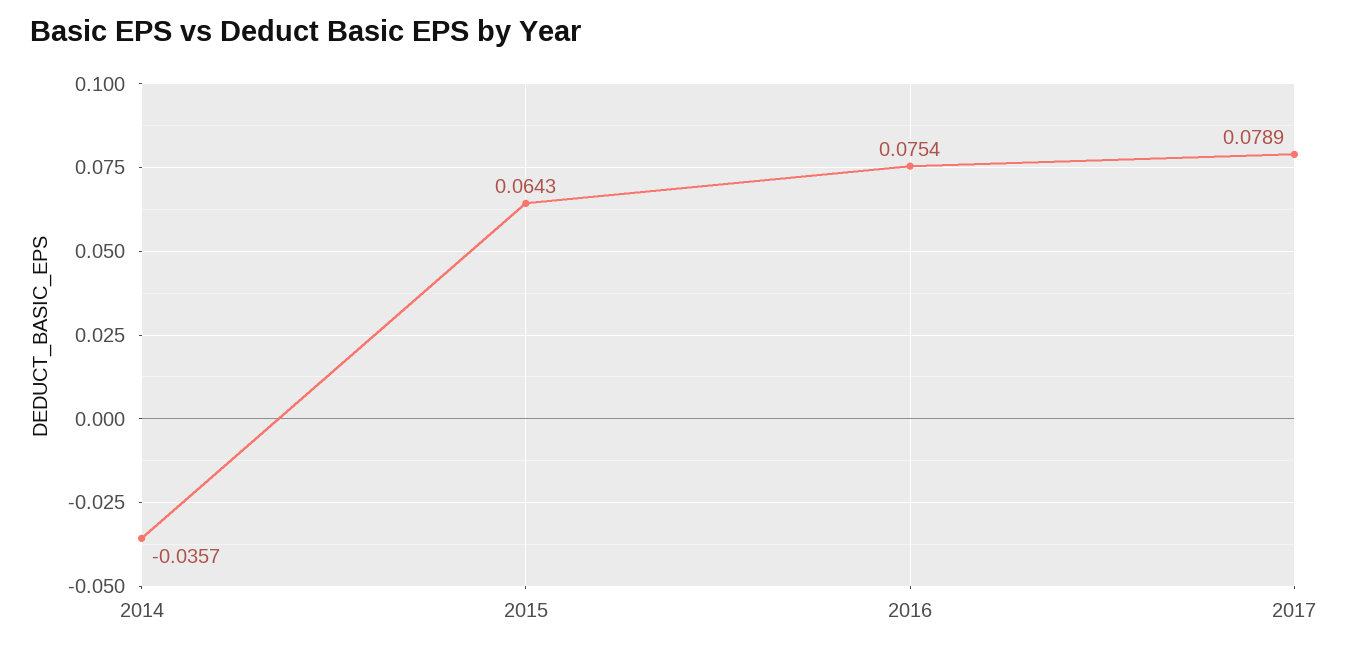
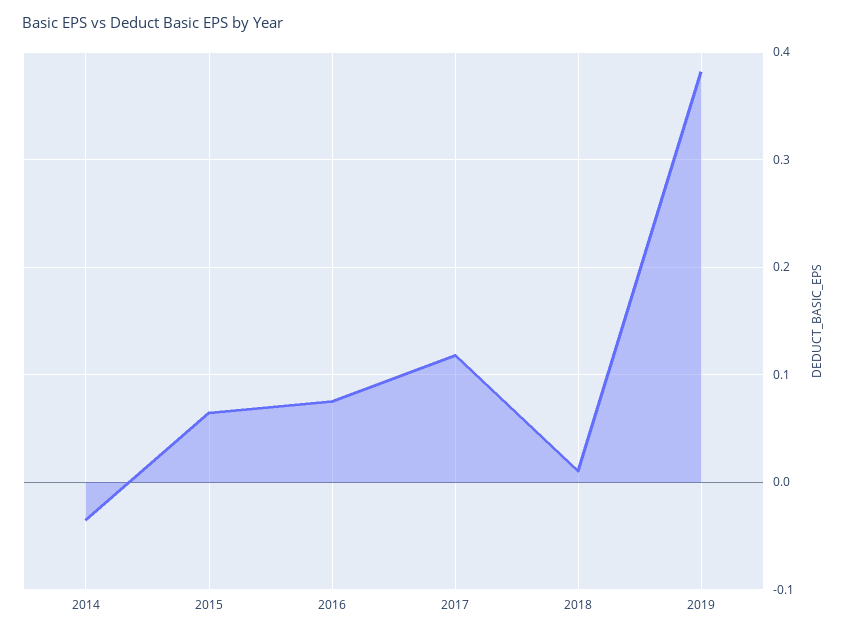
2017: 0.0789 -> 0.12
2018: none -> 0.01
2019: none -> 0.38

